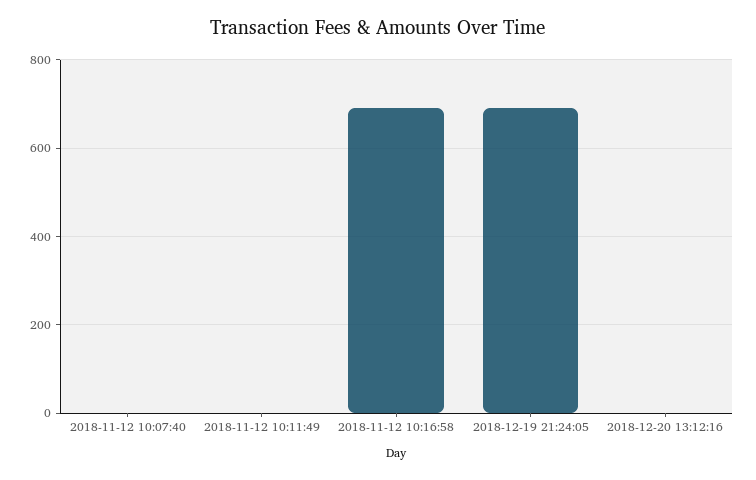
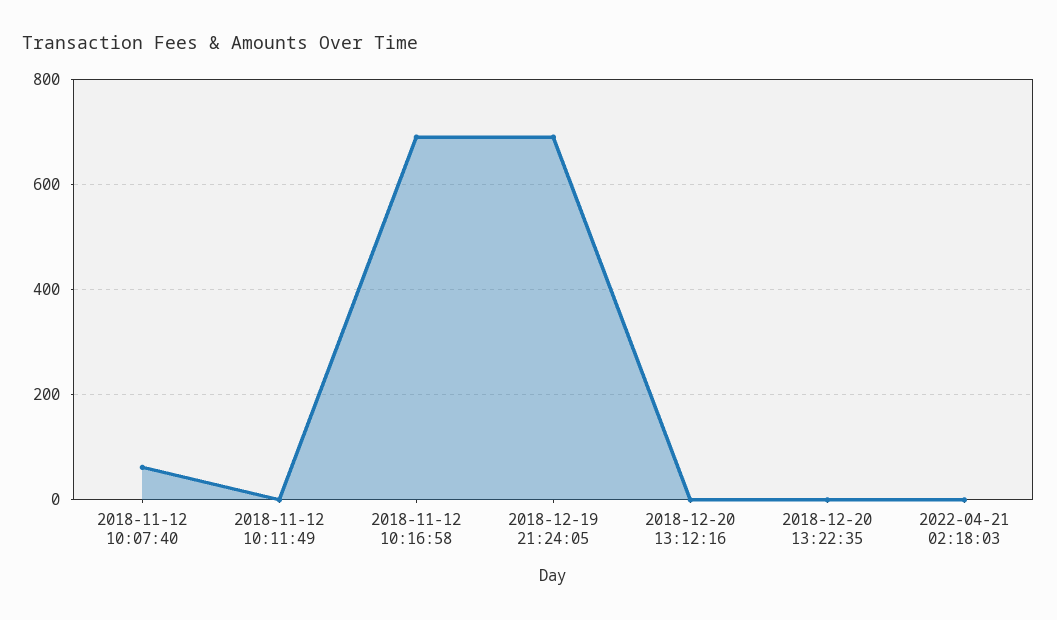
2018-11-12 10:07:40: 0 -> 60
2018-12-20 13:22:35: none -> 0
2022-04-21 02:18:03: none -> 0

